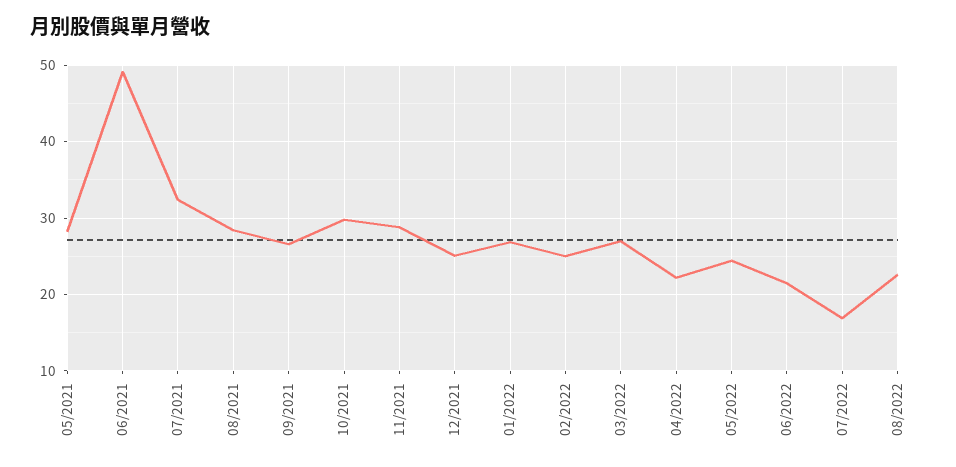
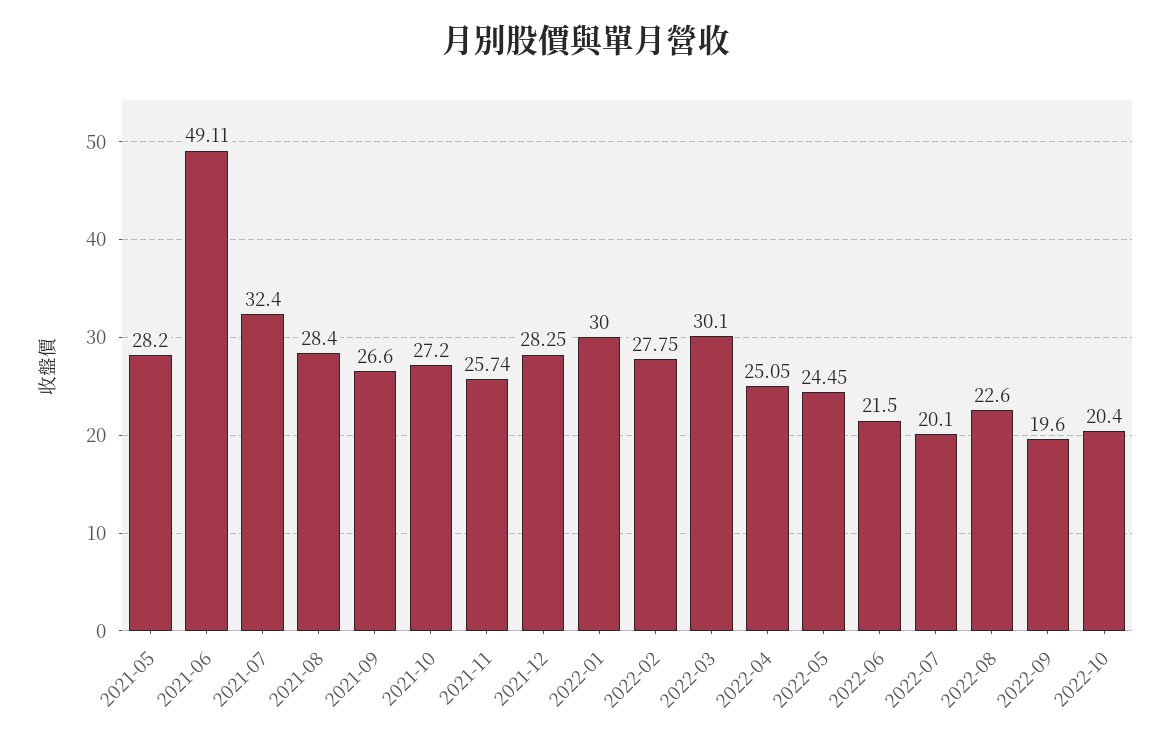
10/2021: 30 -> 27.2
11/2021: 29 -> 25.74
12/2021: 25 -> 28.25
01/2022: 27 -> 30
02/2022: 25 -> 27.75
03/2022: 27 -> 30.1
04/2022: 22 -> 25.05
07/2022: 17 -> 20.1
2022-09: none -> 19.6
2022-10: none -> 20.4

